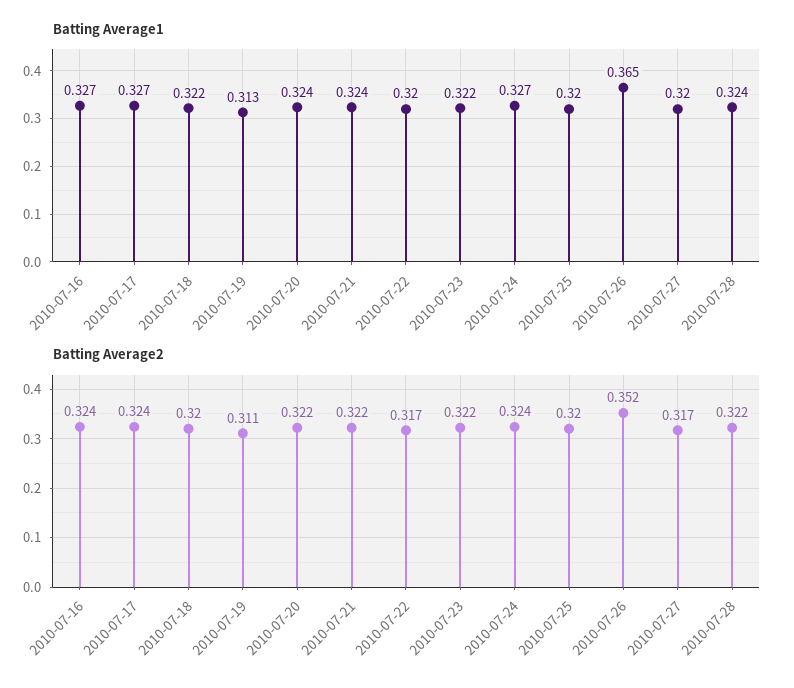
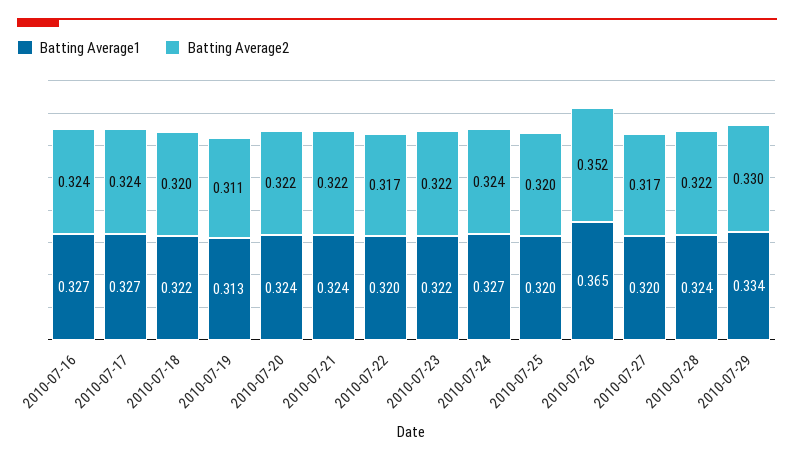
Batting Average1, 2010-07-29: none -> 0.334
Batting Average2, 2010-07-29: none -> 0.33

